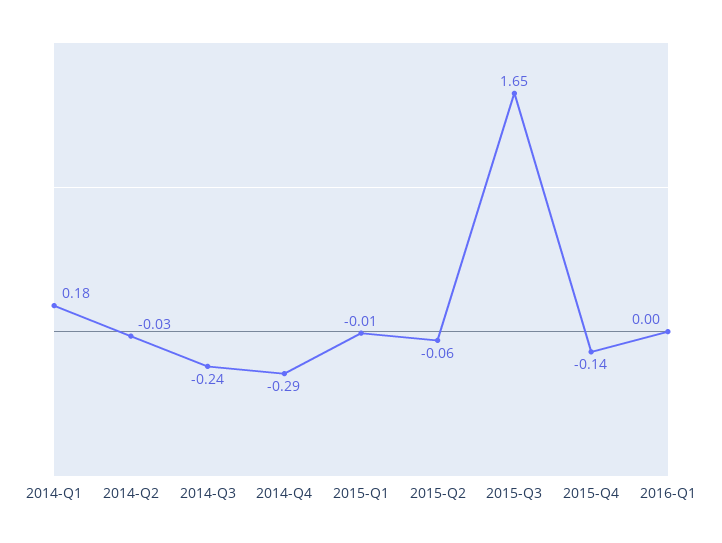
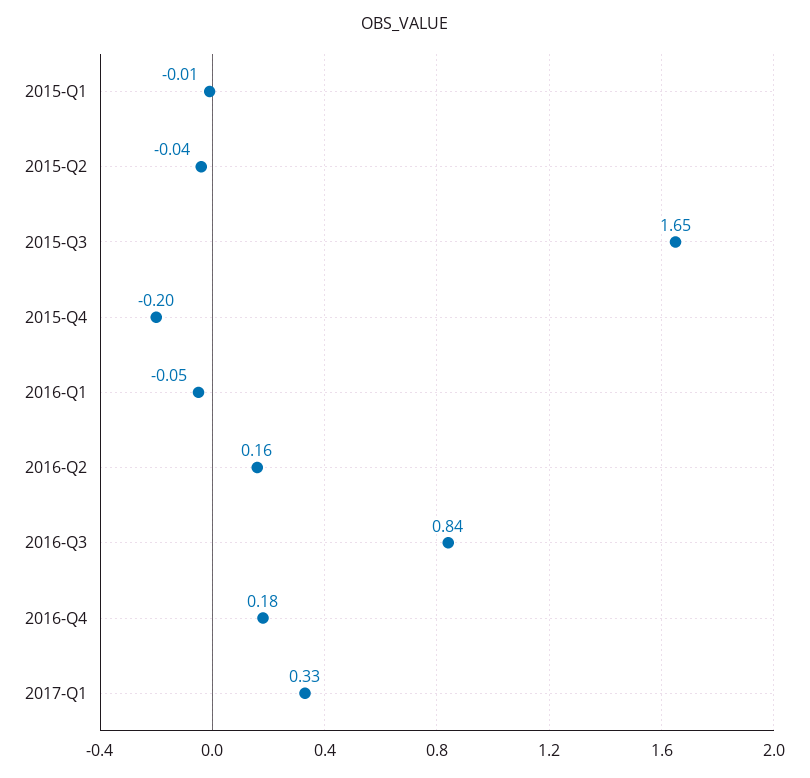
2014-Q1: 0.18 -> none
2014-Q2: -0.03 -> none
2014-Q3: -0.24 -> none
2014-Q4: -0.29 -> none
2015-Q2: -0.06 -> -0.04
2015-Q4: -0.14 -> -0.2
2016-Q1: 0 -> -0.05
2016-Q2: none -> 0.16
2016-Q3: none -> 0.84
2016-Q4: none -> 0.18
2017-Q1: none -> 0.33

